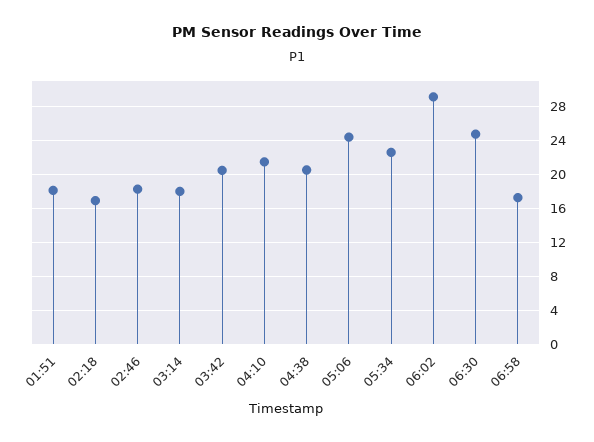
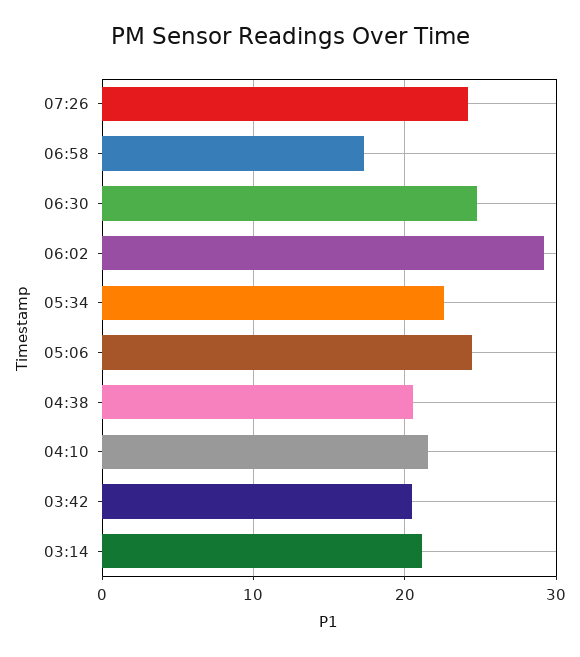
01:51: 18 -> none
02:18: 17 -> none
02:46: 18 -> none
03:14: 18 -> 21
07:26: none -> 24

